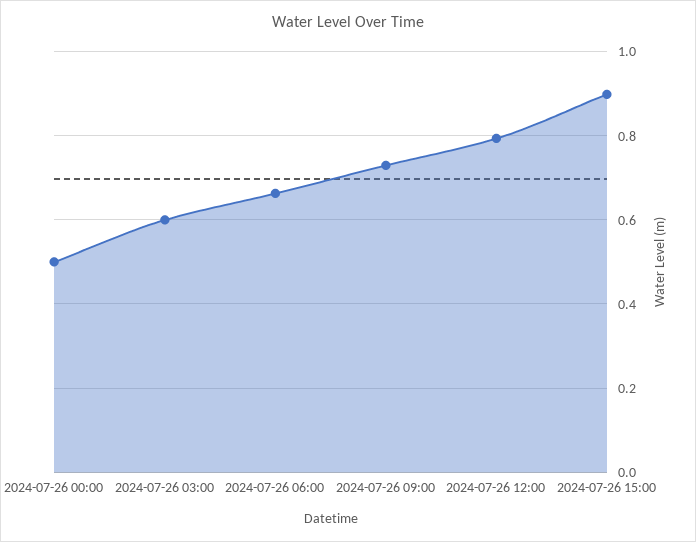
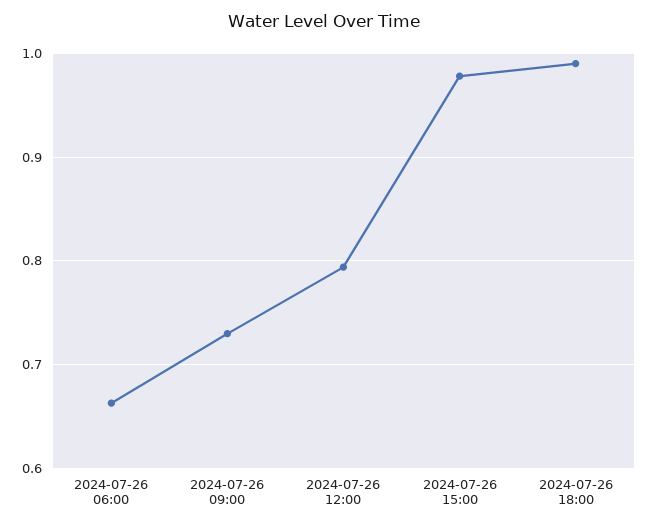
2024-07-26 00:00: 0.5 -> none
2024-07-26 03:00: 0.6 -> none
2024-07-26 15:00: 0.9 -> 0.98
2024-07-26 18:00: none -> 0.99

